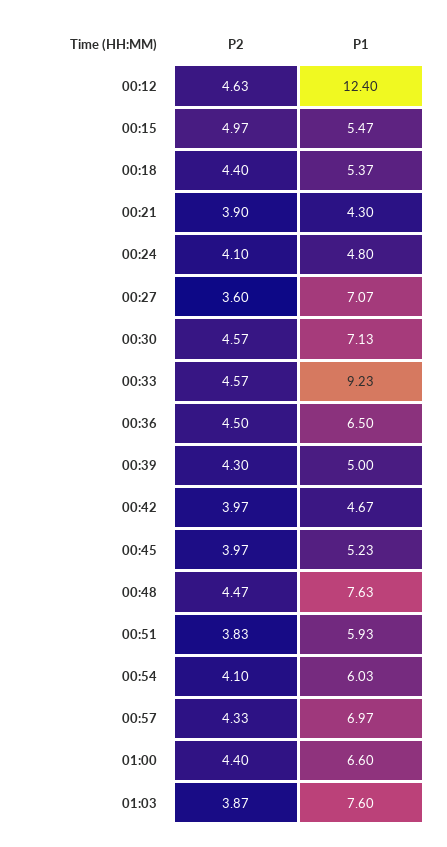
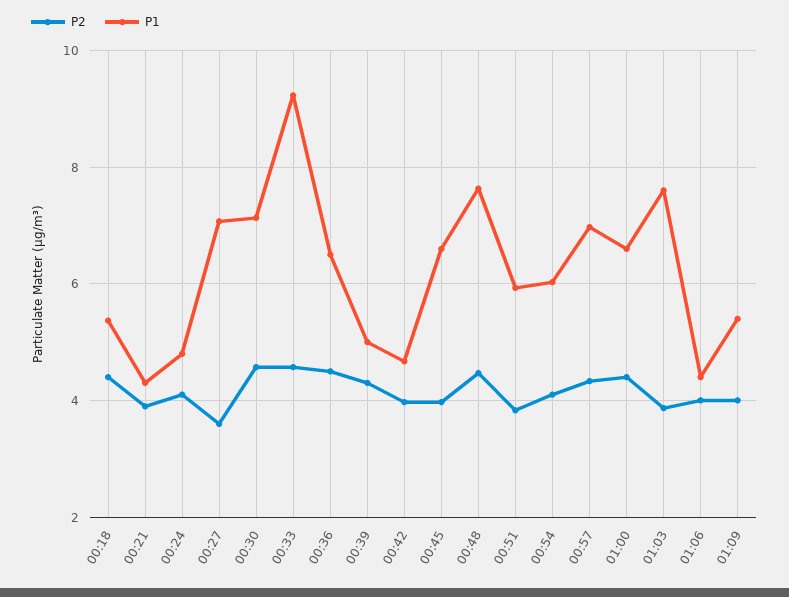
P2, 00:12: 4.63 -> none
P1, 00:12: 12.4 -> none
P2, 00:15: 4.97 -> none
P1, 00:15: 5.47 -> none
P1, 00:45: 5.23 -> 6.6
P2, 01:06: none -> 4
P1, 01:06: none -> 4.4
P2, 01:09: none -> 4
P1, 01:09: none -> 5.4

